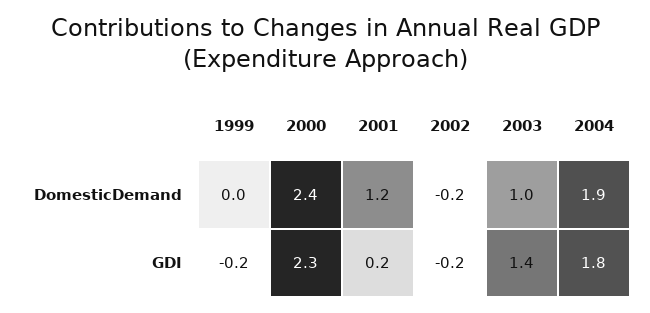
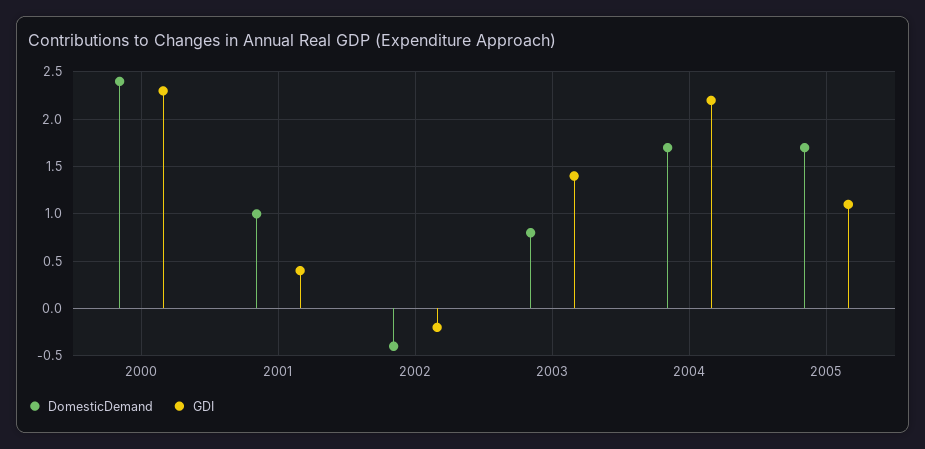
DomesticDemand, 1999: 0 -> none
DomesticDemand, 2001: 1.2 -> 1
DomesticDemand, 2002: -0.2 -> -0.4
DomesticDemand, 2003: 1 -> 0.8
DomesticDemand, 2004: 1.9 -> 1.7
GDI, 1999: -0.2 -> none
GDI, 2001: 0.2 -> 0.4
GDI, 2004: 1.8 -> 2.2
DomesticDemand, 2005: none -> 1.7
GDI, 2005: none -> 1.1

